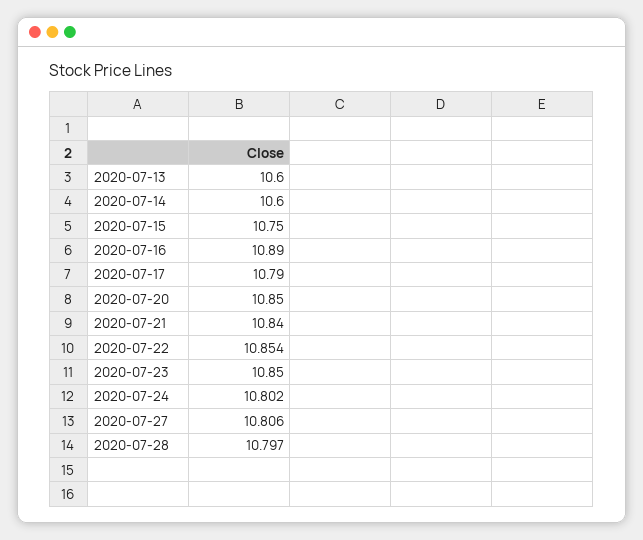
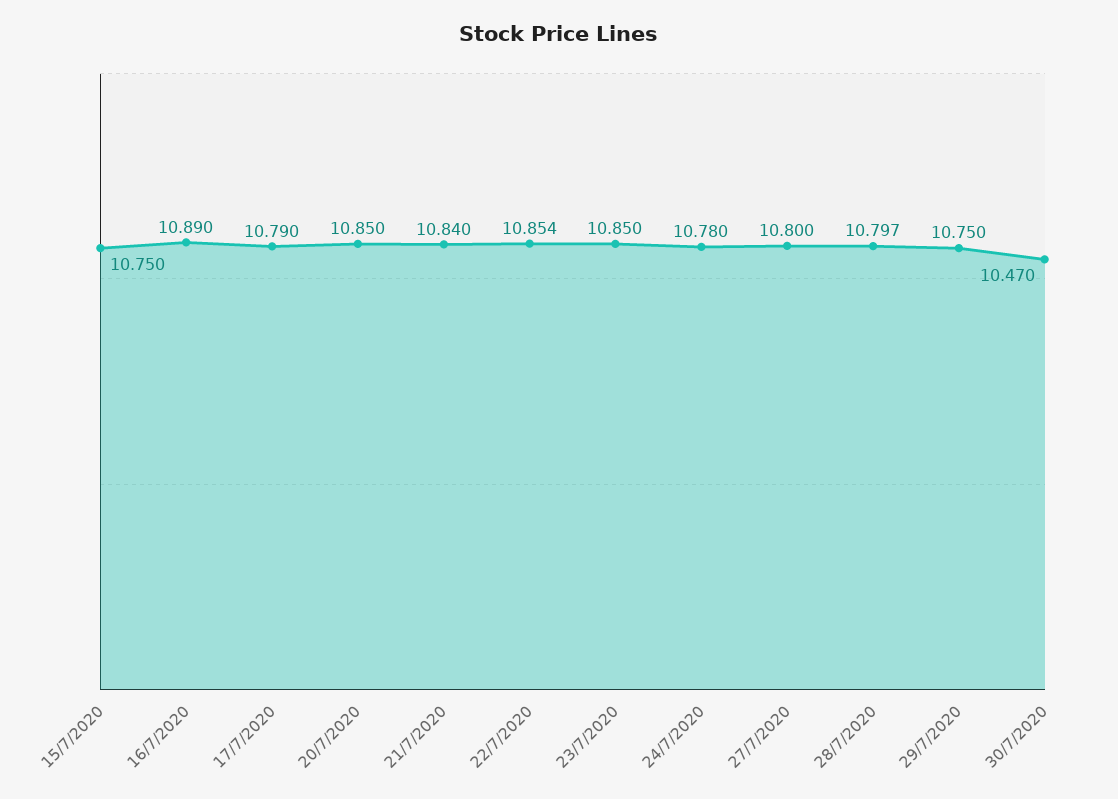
2020-07-13: 10.6 -> none
2020-07-14: 10.6 -> none
2020-07-24: 10.802 -> 10.78
2020-07-27: 10.806 -> 10.8
29/7/2020: none -> 10.75
30/7/2020: none -> 10.47

